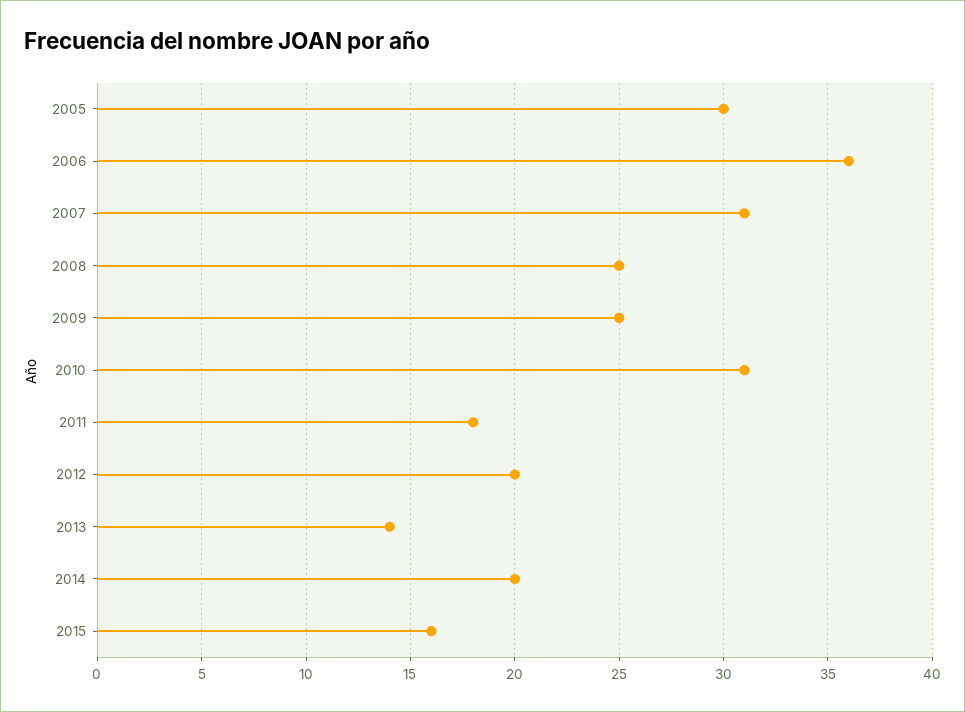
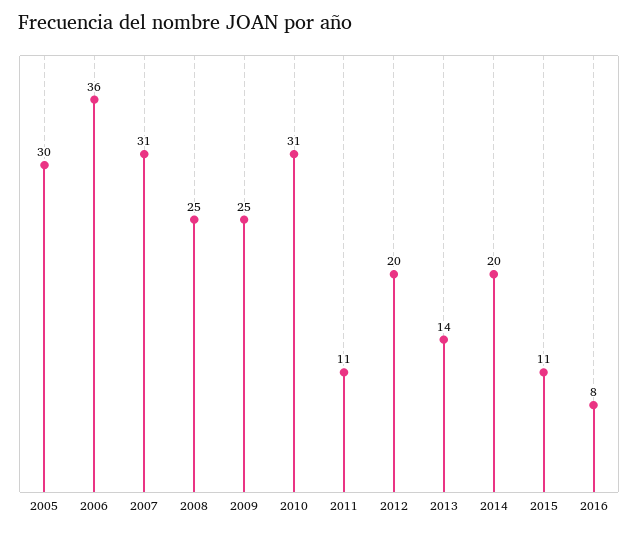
2011: 18 -> 11
2015: 16 -> 11
2016: none -> 8

